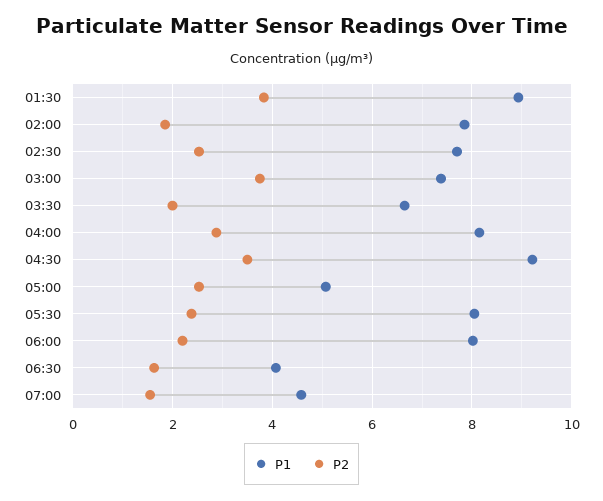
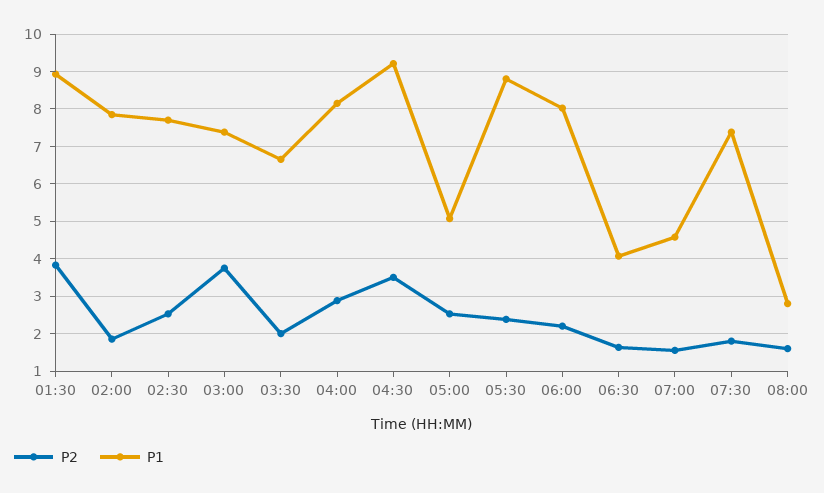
P1, 05:30: 8 -> 8.8
P2, 07:30: none -> 1.8
P1, 07:30: none -> 7.4
P2, 08:00: none -> 1.6
P1, 08:00: none -> 2.8

